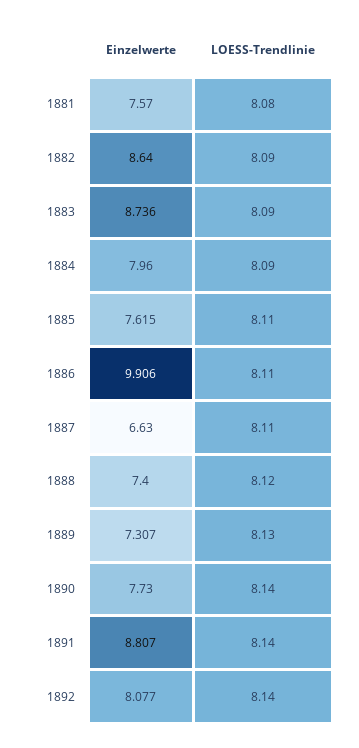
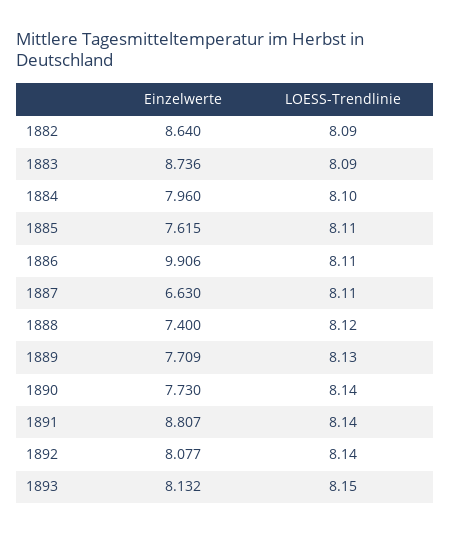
Einzelwerte, 1881: 7.57 -> none
LOESS-Trendlinie, 1881: 8.08 -> none
LOESS-Trendlinie, 1884: 8.09 -> 8.1
Einzelwerte, 1889: 7.307 -> 7.709
Einzelwerte, 1893: none -> 8.132
LOESS-Trendlinie, 1893: none -> 8.15

